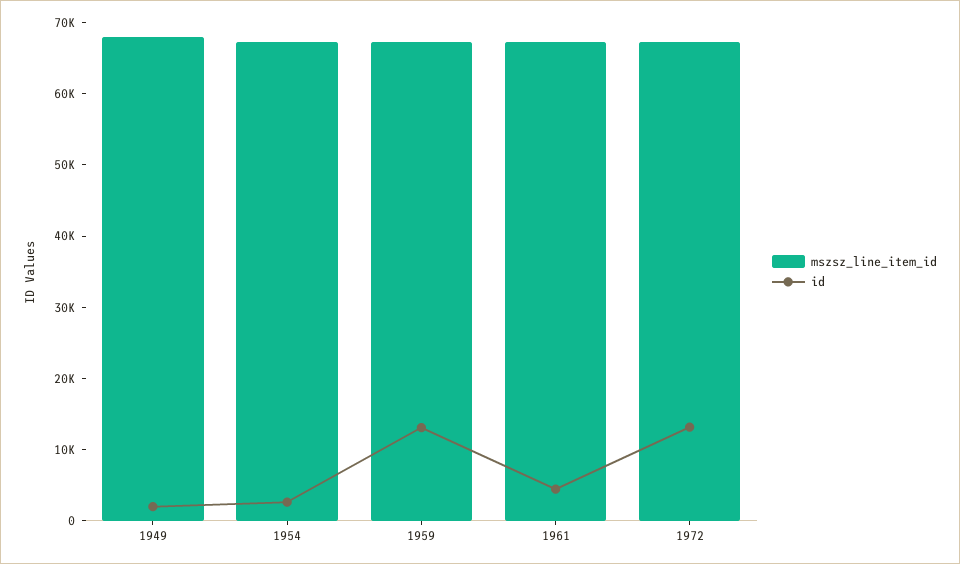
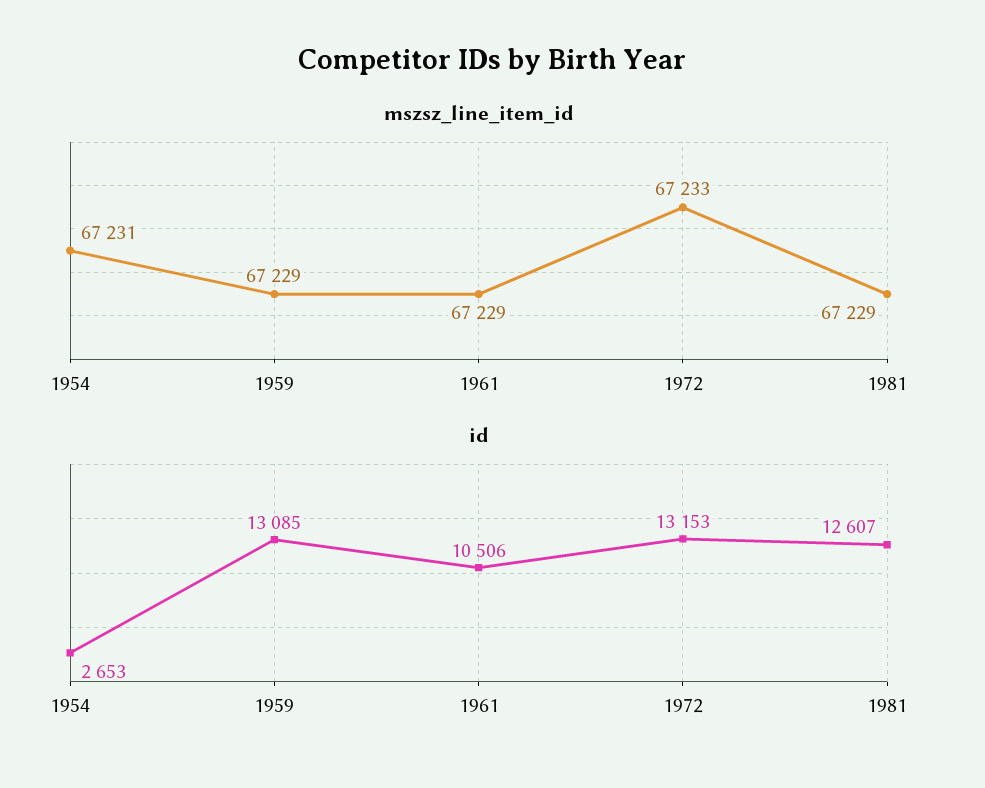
mszsz_line_item_id, 1949: 68000 -> none
id, 1949: 2000 -> none
id, 1961: 4000 -> 10506
mszsz_line_item_id, 1981: none -> 67229
id, 1981: none -> 12607

